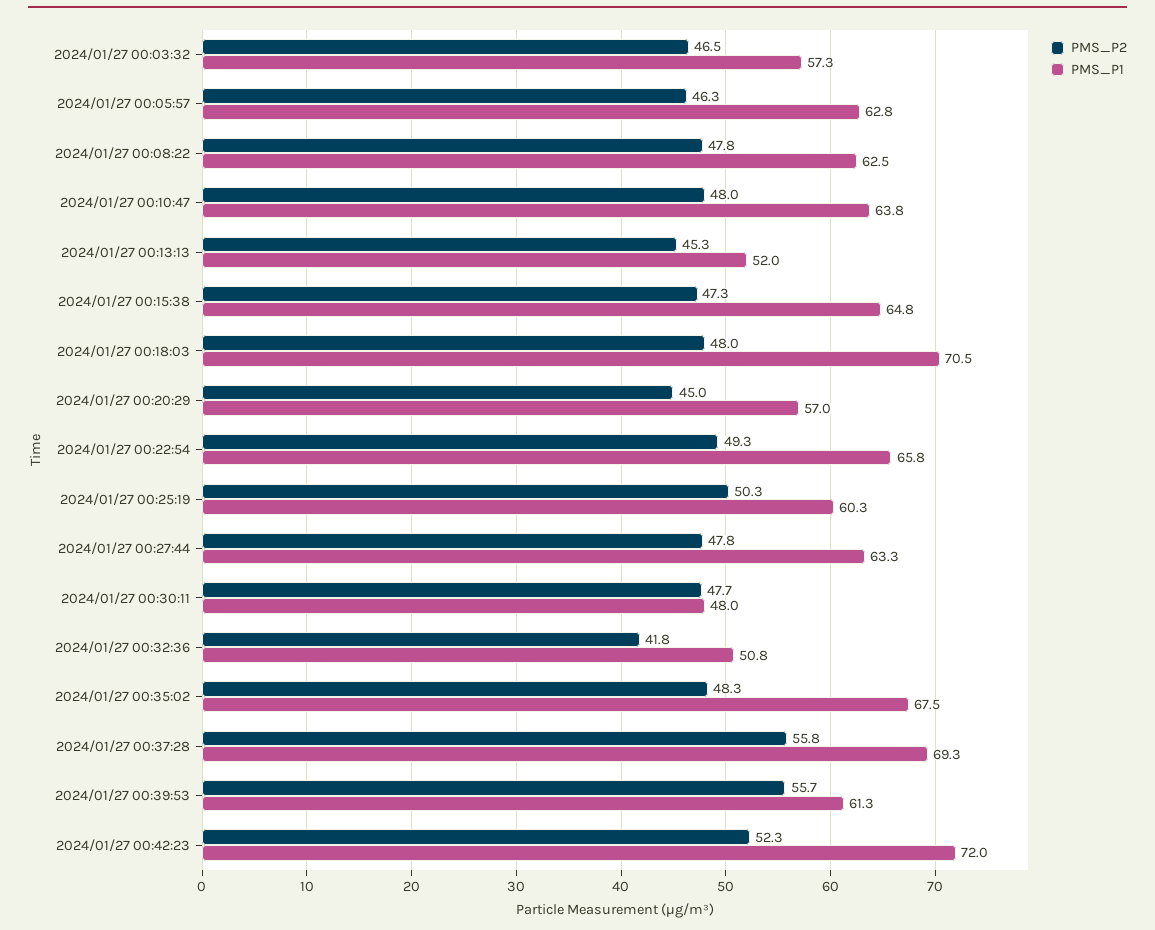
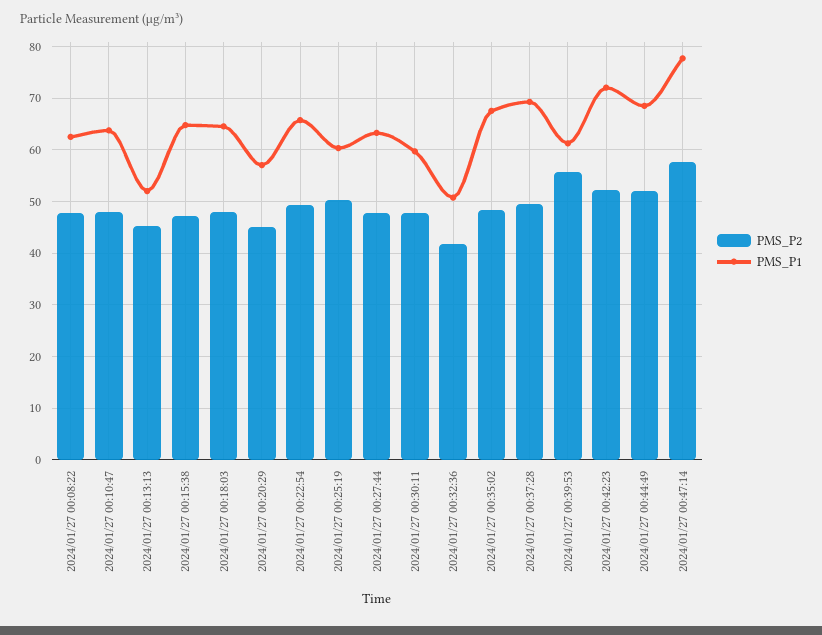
PMS_P2, 2024/01/27 00:03:32: 46.5 -> none
PMS_P1, 2024/01/27 00:03:32: 57.3 -> none
PMS_P2, 2024/01/27 00:05:57: 46.3 -> none
PMS_P1, 2024/01/27 00:05:57: 62.8 -> none
PMS_P1, 2024/01/27 00:18:03: 70.5 -> 64
PMS_P1, 2024/01/27 00:30:11: 48 -> 60
PMS_P2, 2024/01/27 00:37:28: 55.8 -> 50
PMS_P2, 2024/01/27 00:44:49: none -> 52
PMS_P1, 2024/01/27 00:44:49: none -> 68
PMS_P2, 2024/01/27 00:47:14: none -> 58
PMS_P1, 2024/01/27 00:47:14: none -> 78

